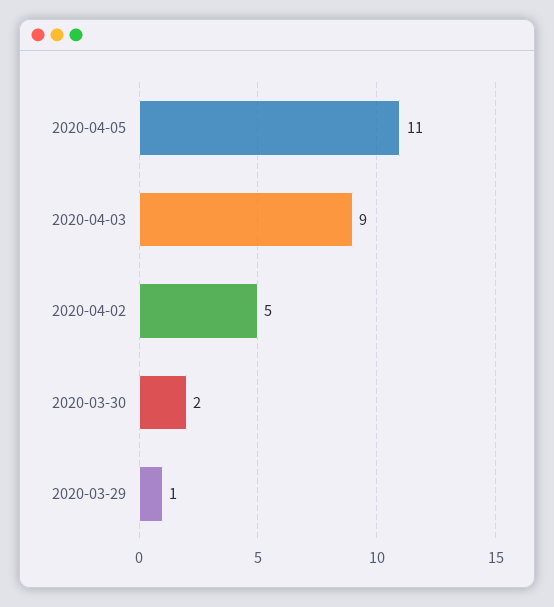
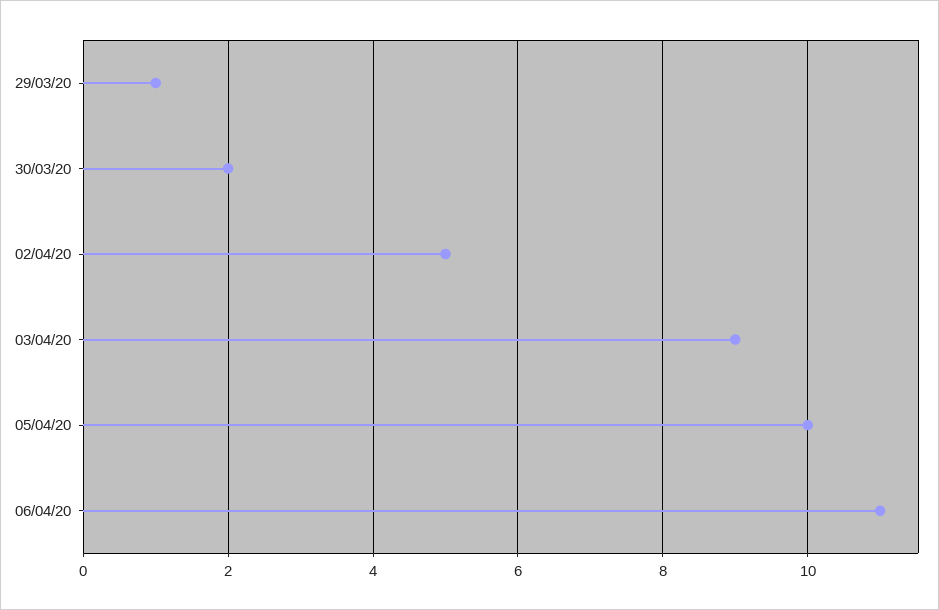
2020-04-05: 11 -> 10
06/04/20: none -> 11

